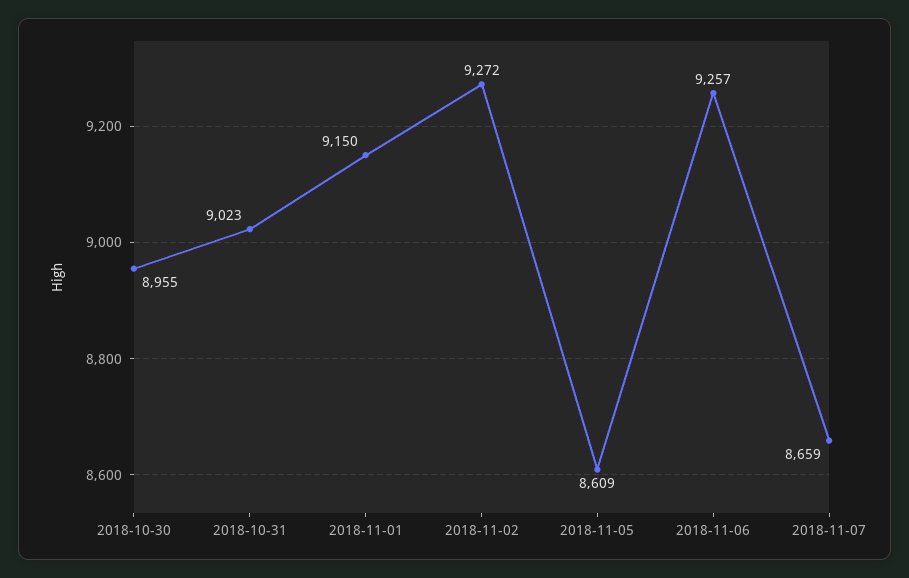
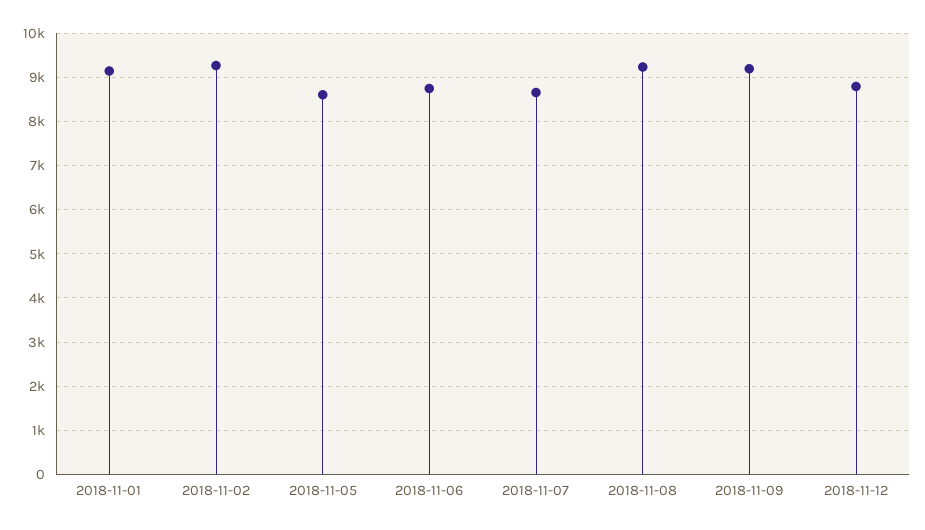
2018-10-30: 8955 -> none
2018-10-31: 9023 -> none
2018-11-06: 9257 -> 8800
2018-11-08: none -> 9200
2018-11-09: none -> 9200
2018-11-12: none -> 8800

